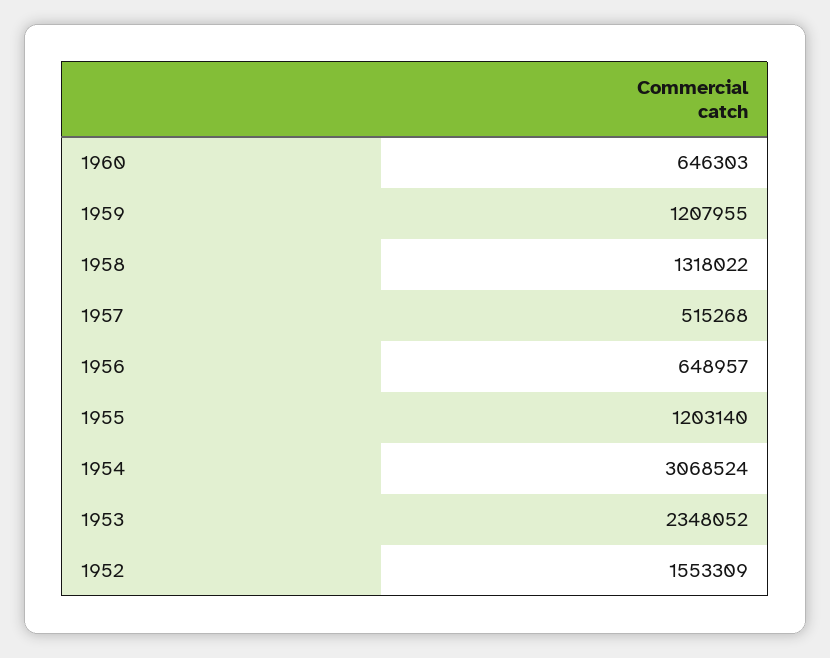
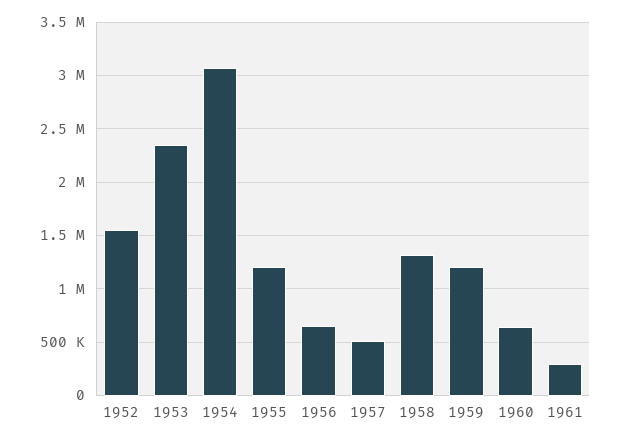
1961: none -> 300000

